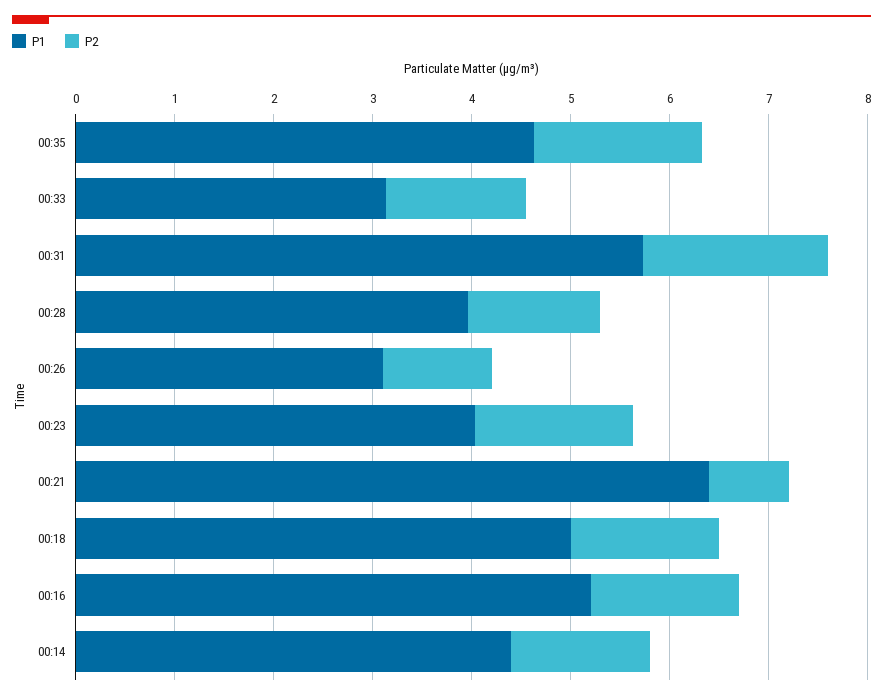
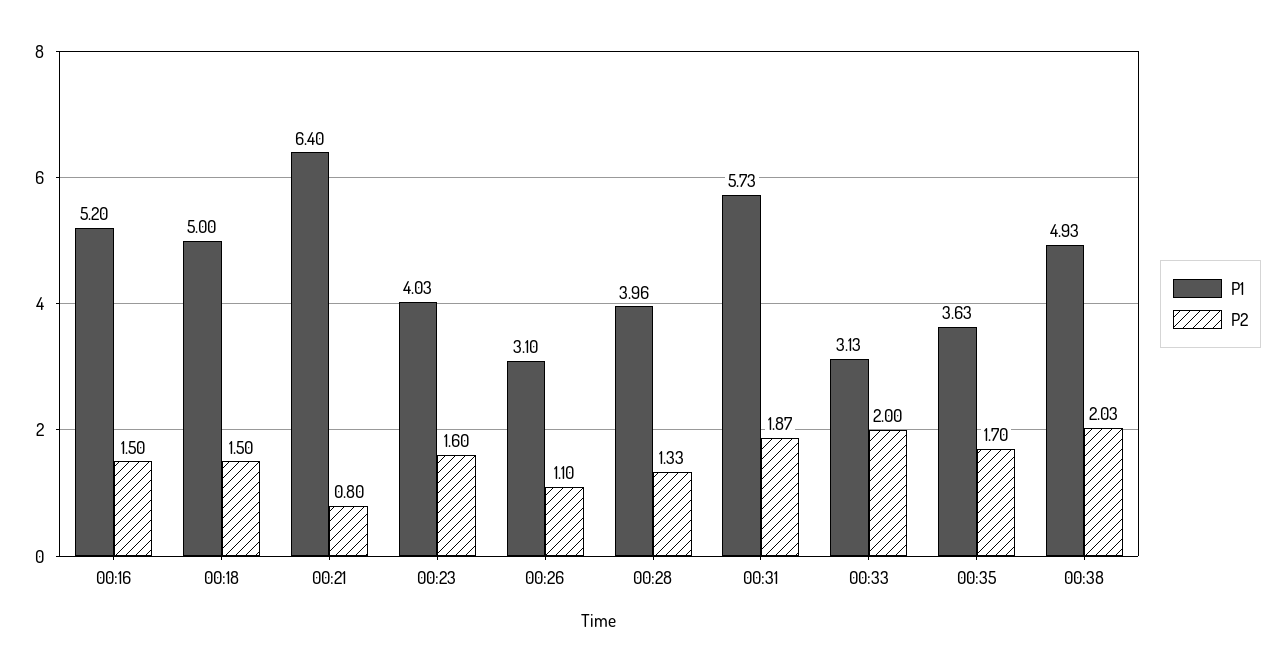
P1, 00:35: 4.6 -> 3.63
P2, 00:33: 1.4 -> 2
P1, 00:14: 4.4 -> none
P2, 00:14: 1.4 -> none
P1, 00:38: none -> 4.93
P2, 00:38: none -> 2.03

